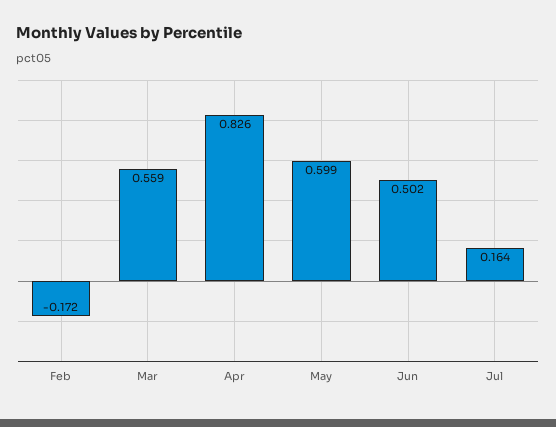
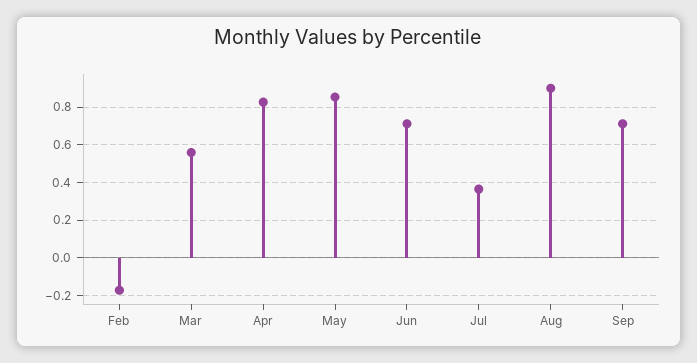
May: 0.599 -> 0.85
Jun: 0.502 -> 0.7
Jul: 0.164 -> 0.35
Aug: none -> 0.9
Sep: none -> 0.7

